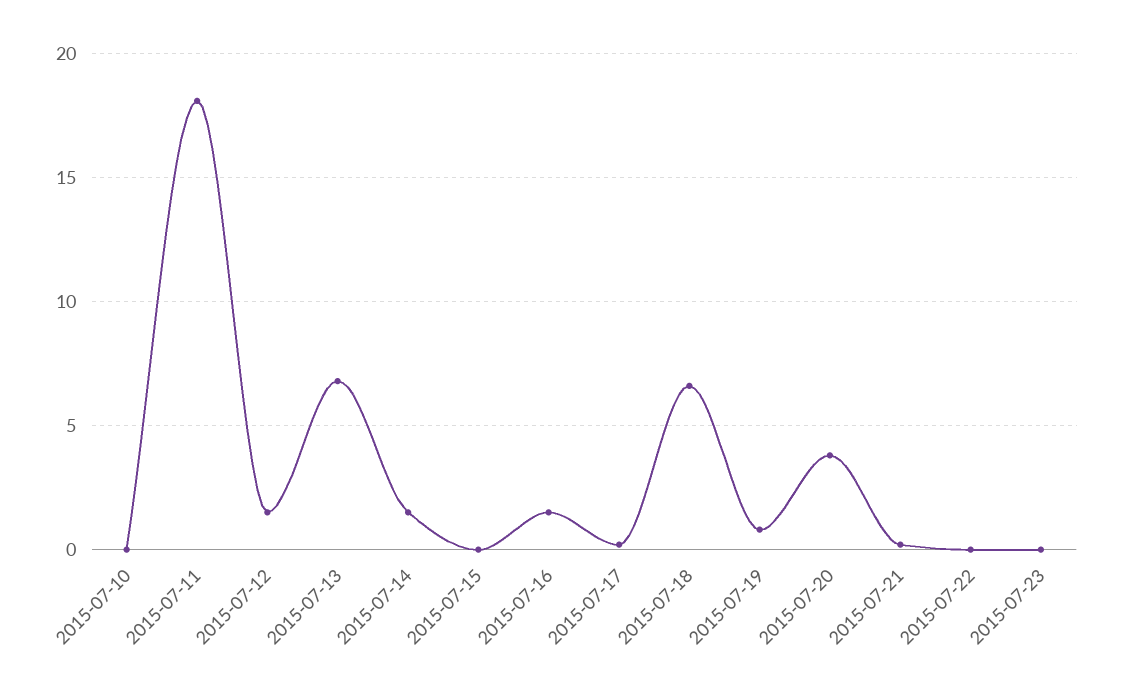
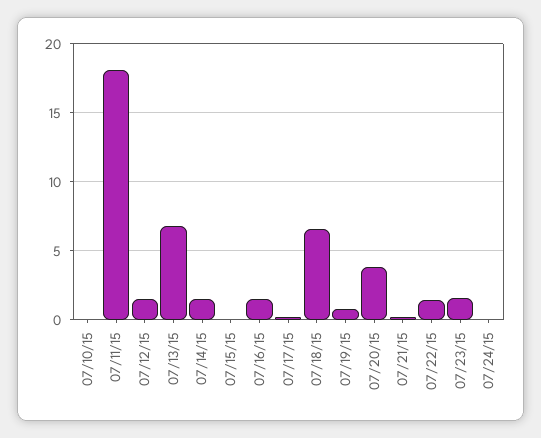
2015-07-22: 0 -> 1.5
2015-07-23: 0 -> 1.5
07/24/15: none -> 0

